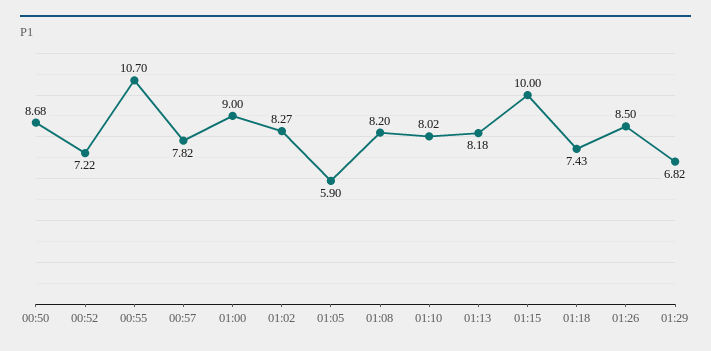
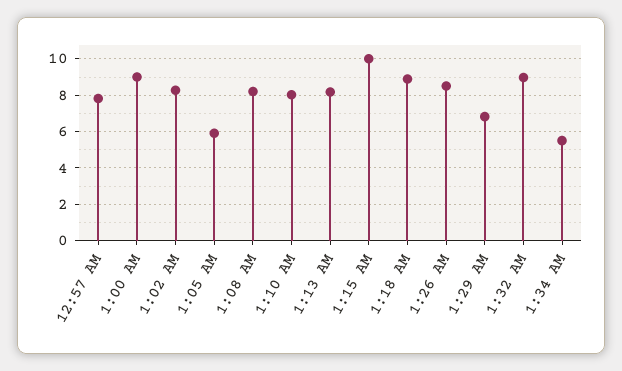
00:50: 8.68 -> none
00:52: 7.22 -> none
00:55: 10.7 -> none
01:18: 7.43 -> 9
1:32 AM: none -> 9
1:34 AM: none -> 5.5

